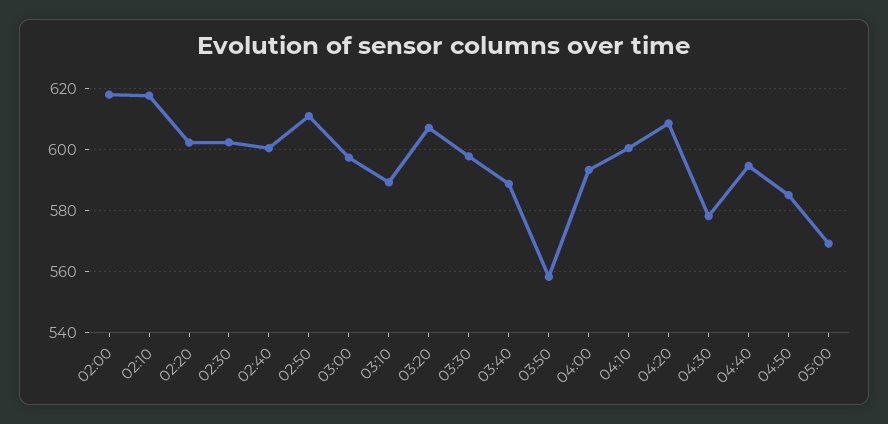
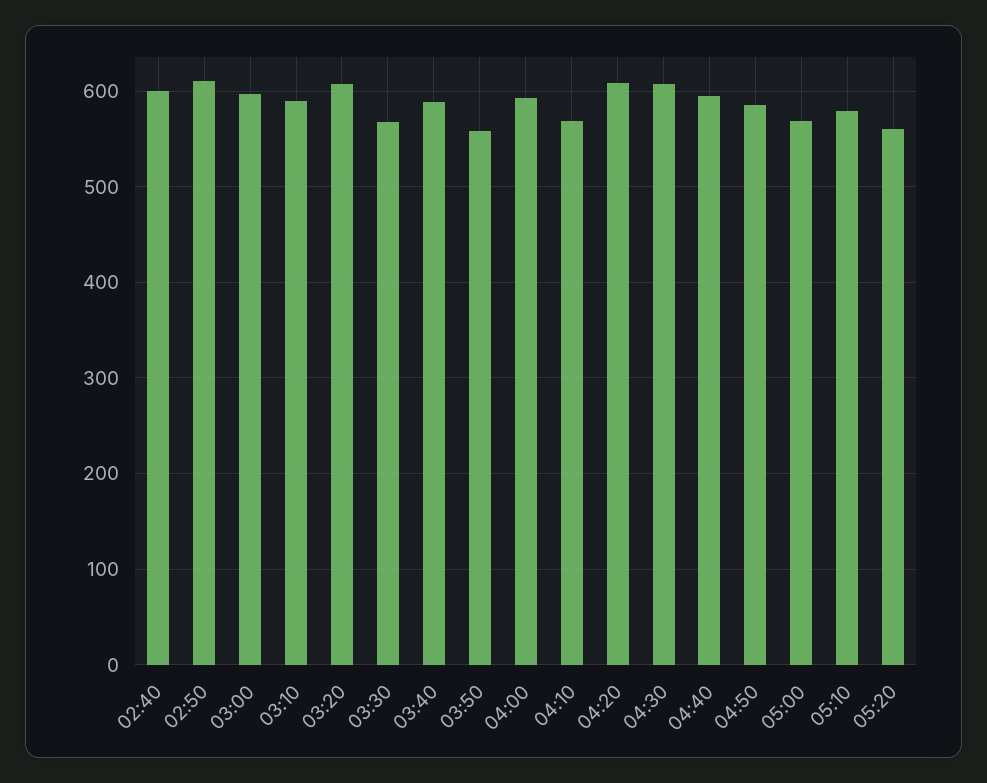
02:00: 618 -> none
02:10: 618 -> none
02:20: 602 -> none
02:30: 602 -> none
03:30: 598 -> 570
04:10: 600 -> 570
04:30: 578 -> 610
05:10: none -> 580
05:20: none -> 560

